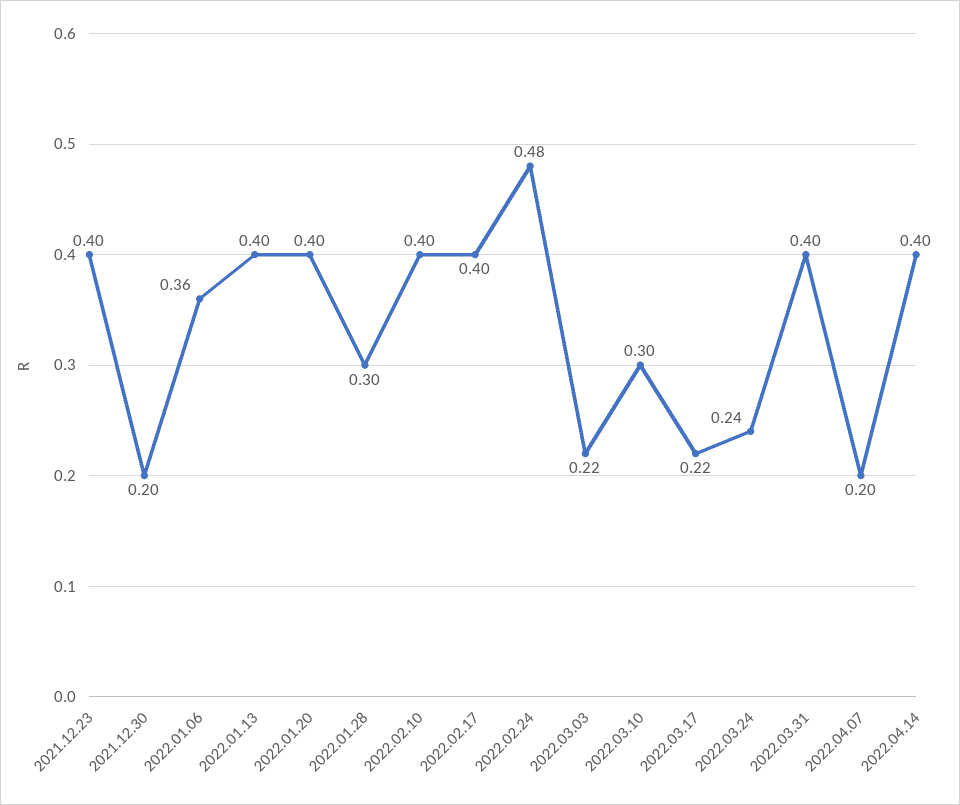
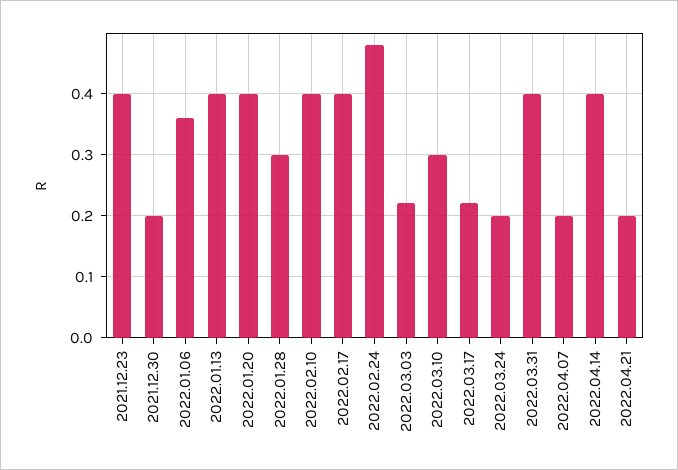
2022.03.24: 0.24 -> 0.2
2022.04.21: none -> 0.2

